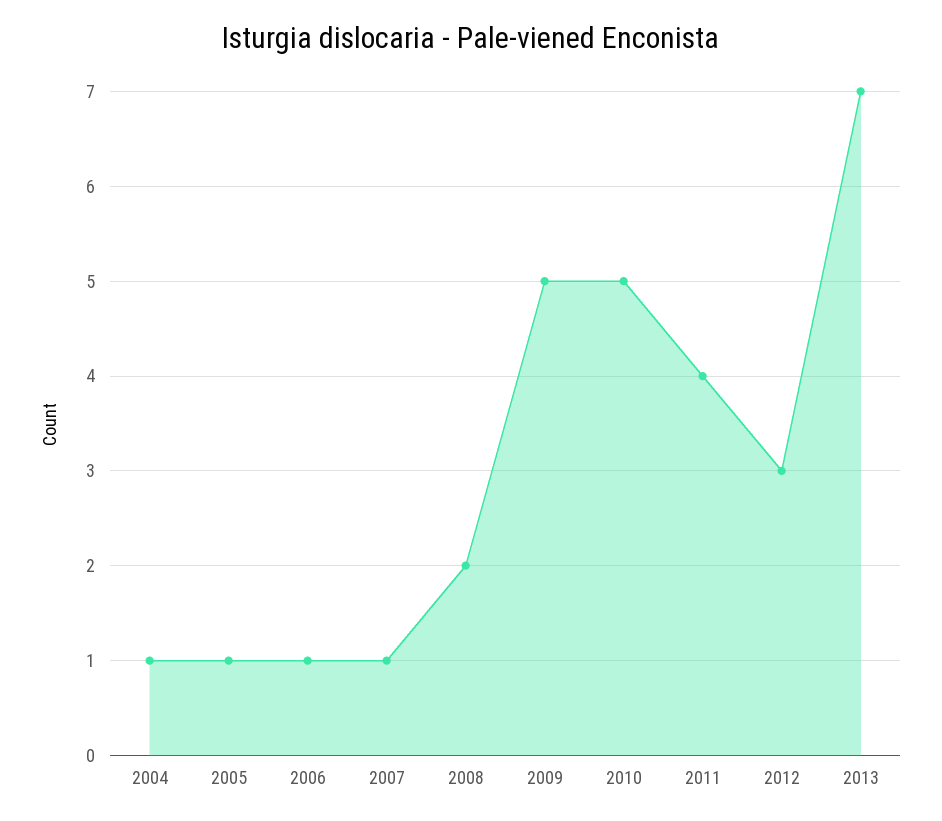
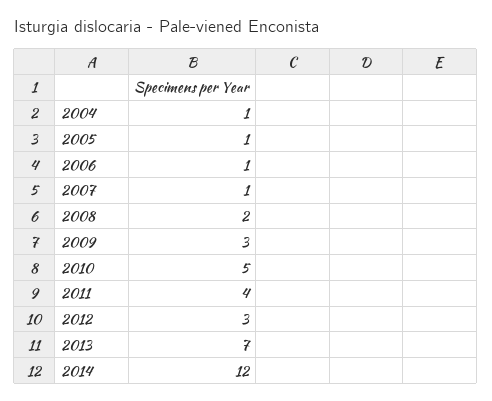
2009: 5 -> 3
2014: none -> 12

